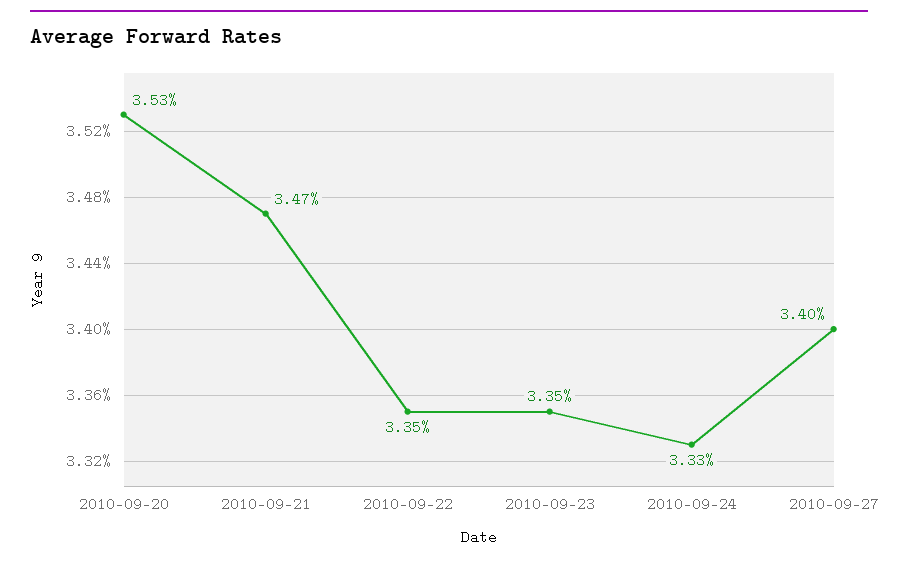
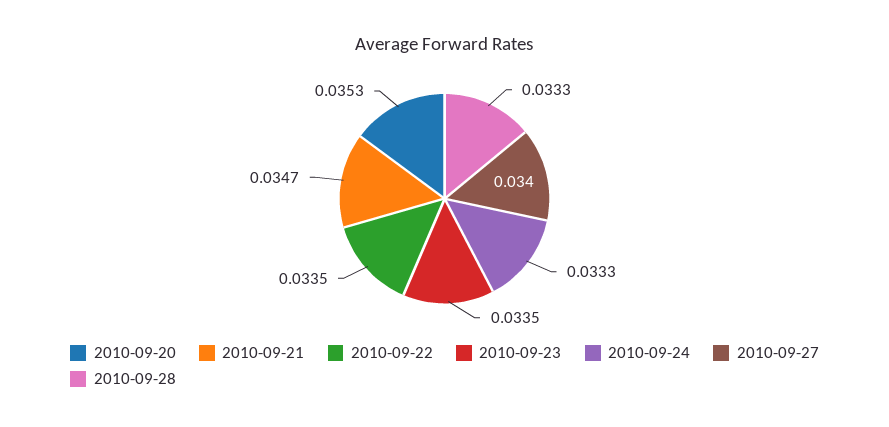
2010-09-28: none -> 0.0333

